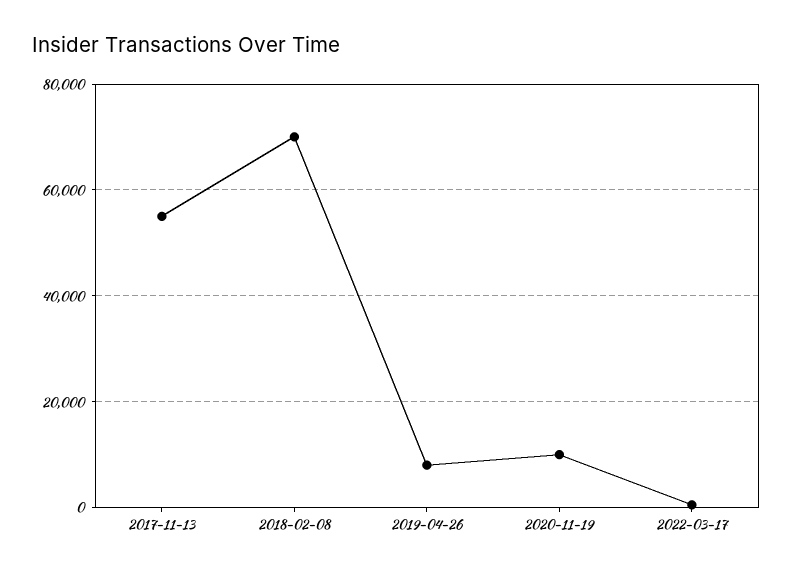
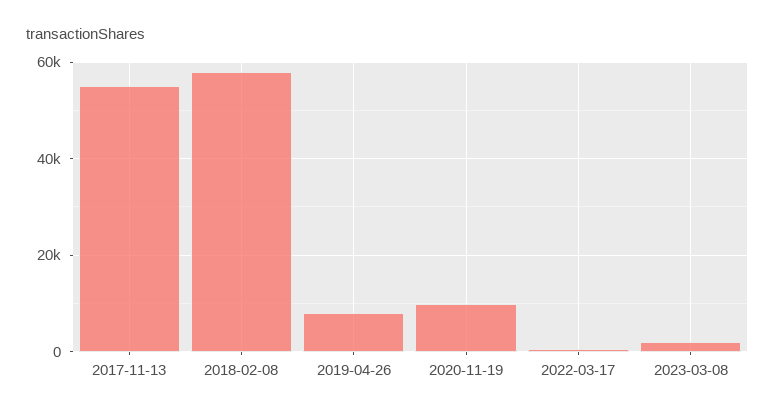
2018-02-08: 70000 -> 58000
2023-03-08: none -> 2000

